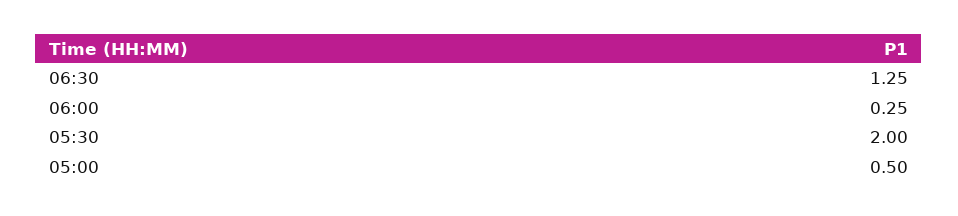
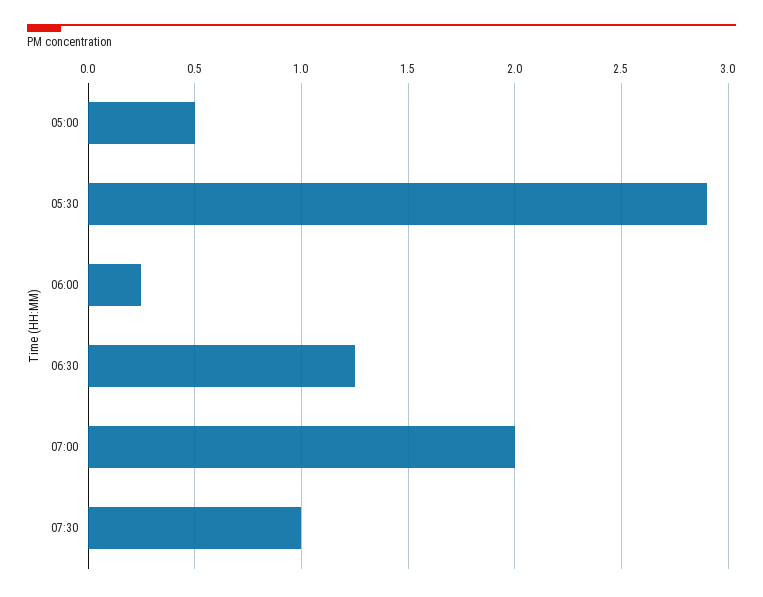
05:30: 2 -> 2.9
07:00: none -> 2
07:30: none -> 1

